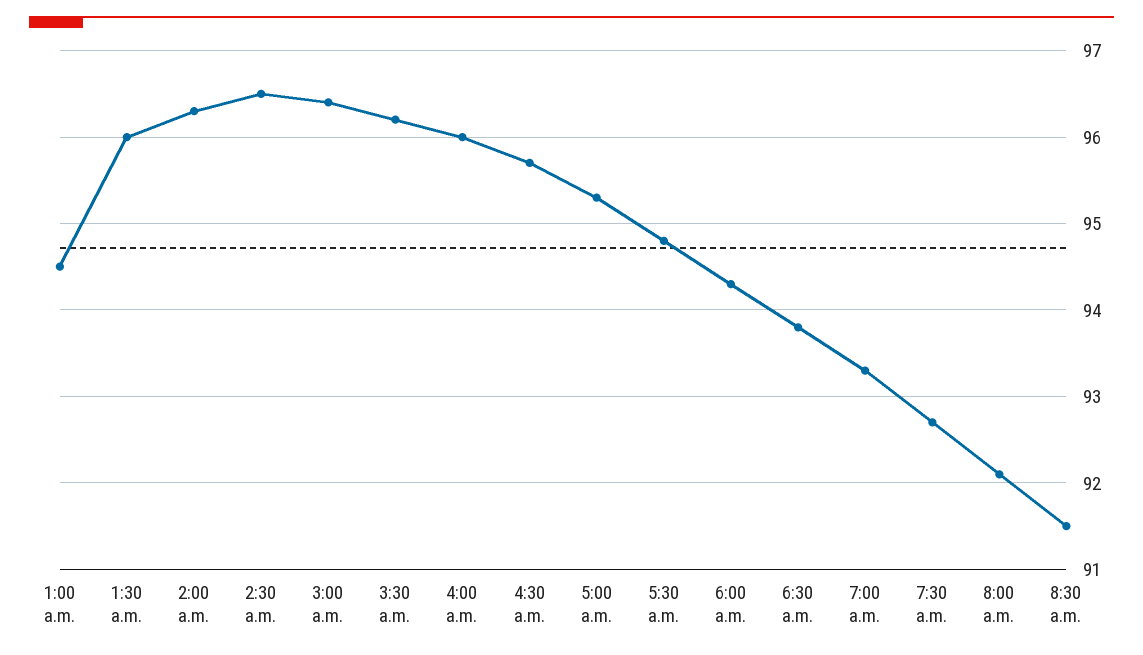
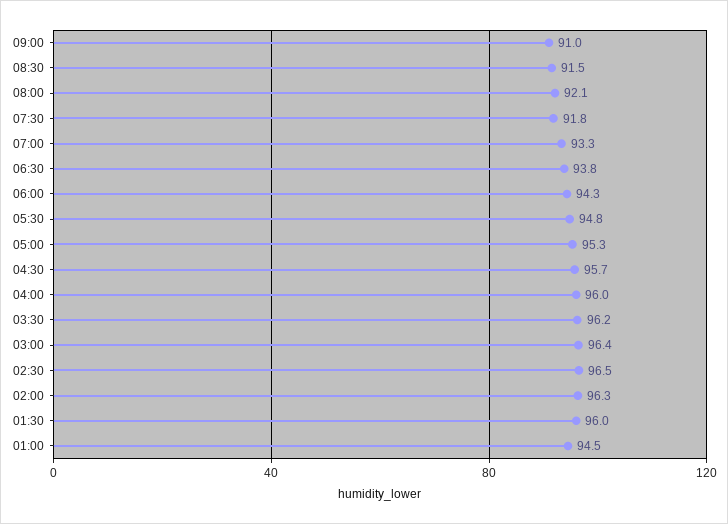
7:30 a.m.: 92.7 -> 91.8
09:00: none -> 91

